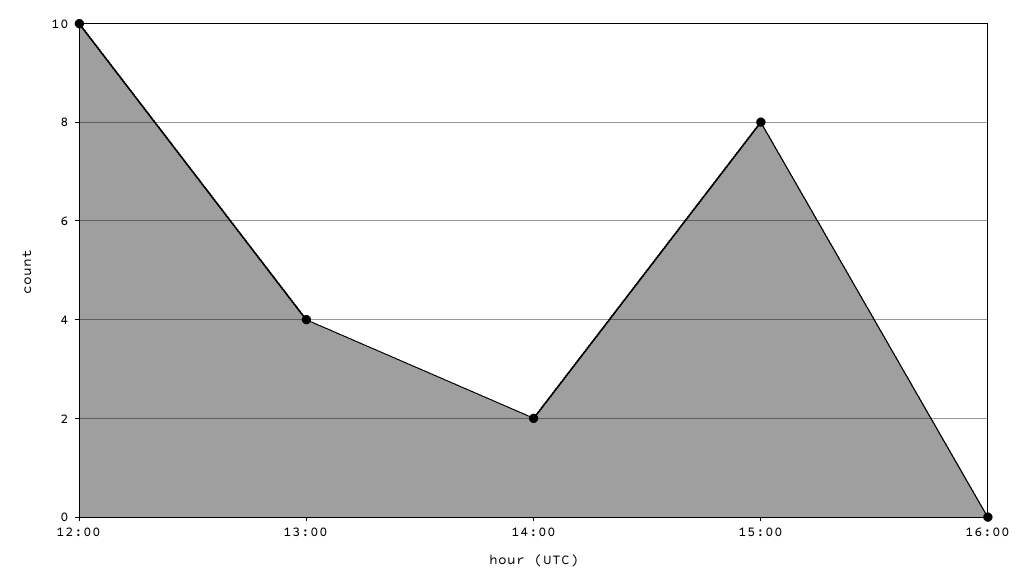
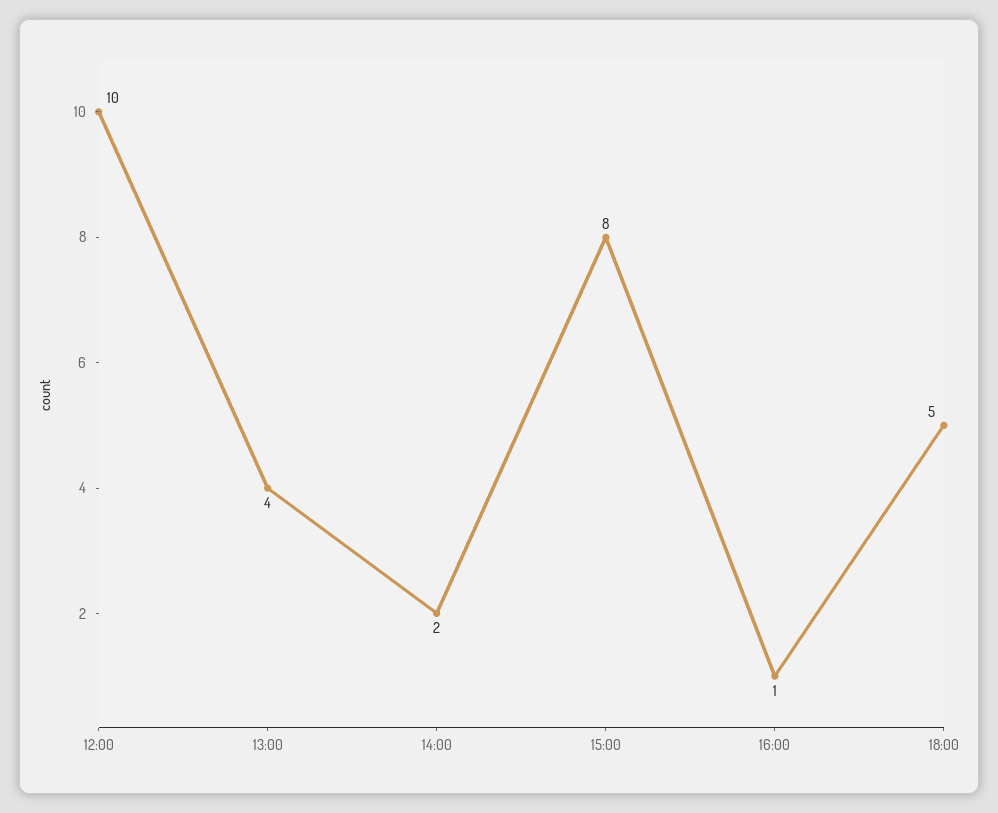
16:00: 0 -> 1
18:00: none -> 5

